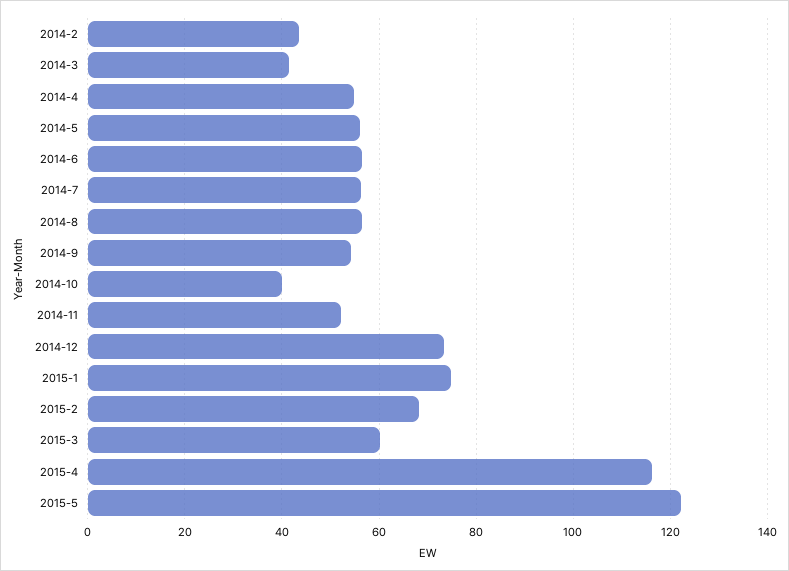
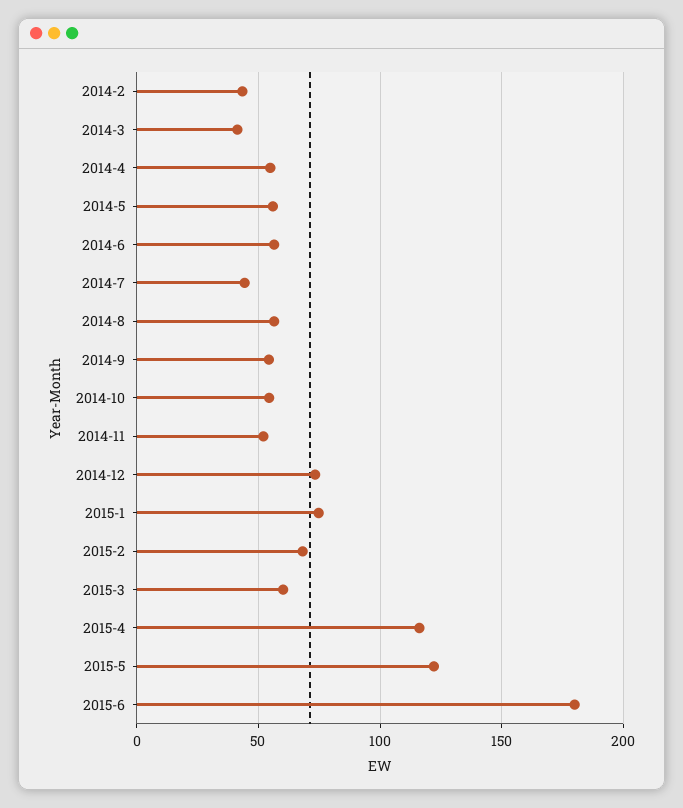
2014-7: 56 -> 45
2014-10: 40 -> 55
2015-6: none -> 180

